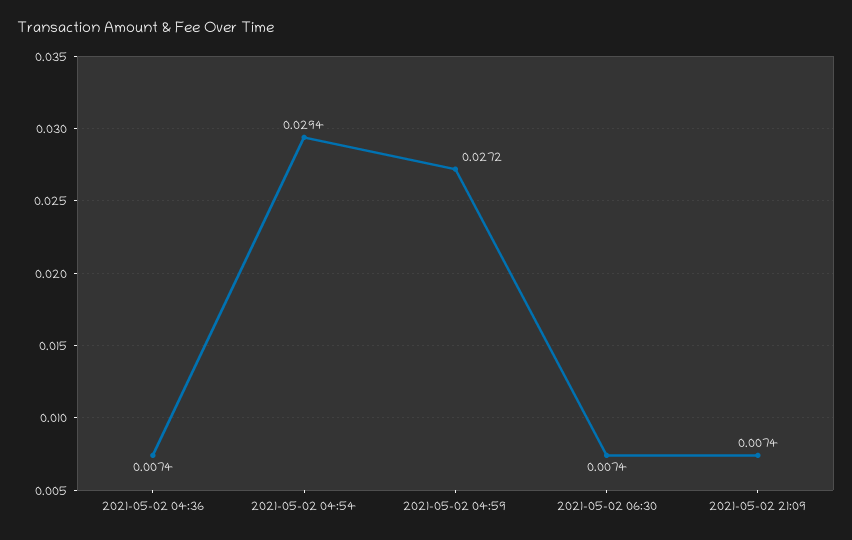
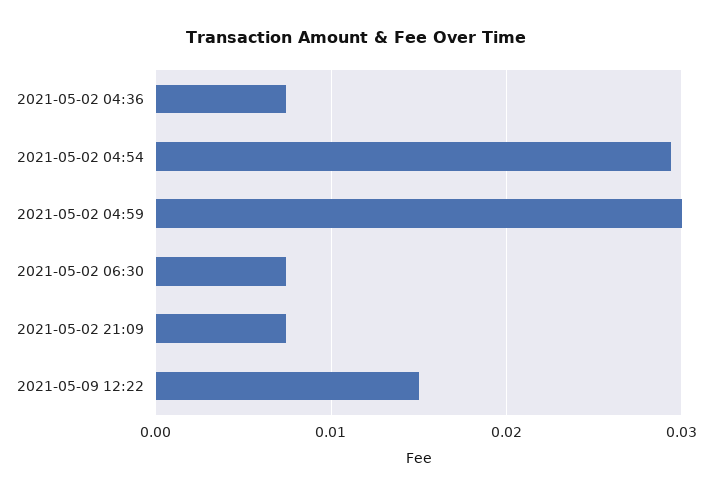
2021-05-02 04:59: 0.0272 -> 0.03
2021-05-09 12:22: none -> 0.015

